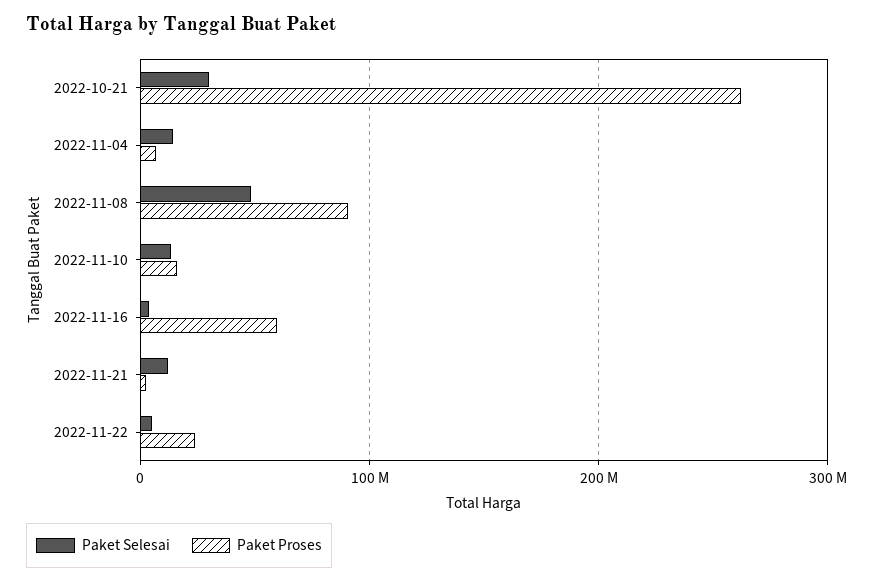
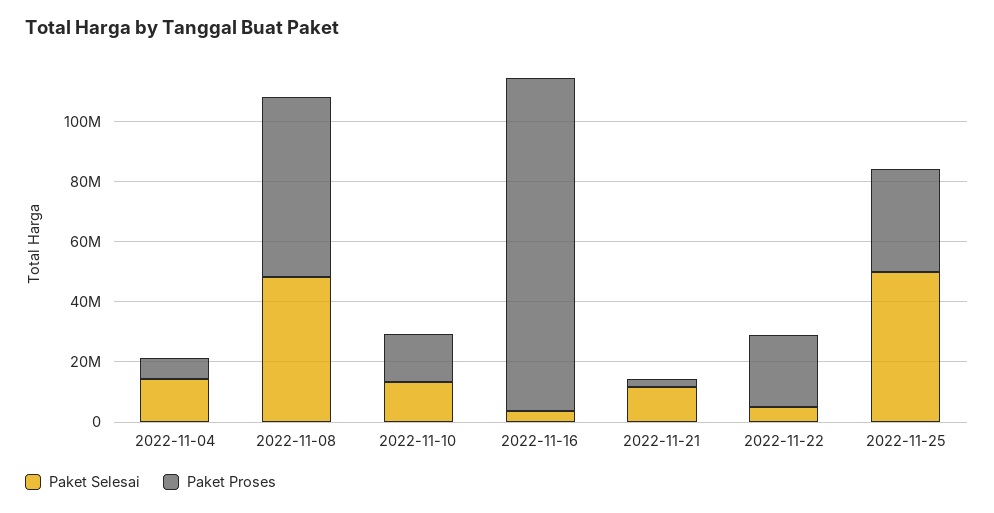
Paket Selesai, 2022-10-21: 30000000 -> none
Paket Proses, 2022-10-21: 260000000 -> none
Paket Proses, 2022-11-08: 90000000 -> 60000000
Paket Proses, 2022-11-16: 60000000 -> 110000000
Paket Selesai, 2022-11-25: none -> 50000000
Paket Proses, 2022-11-25: none -> 35000000

